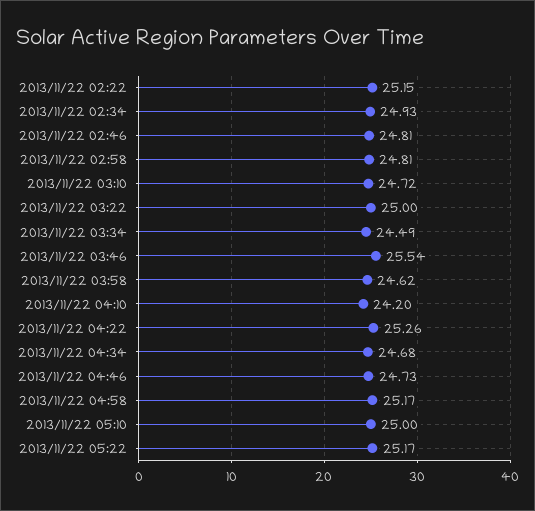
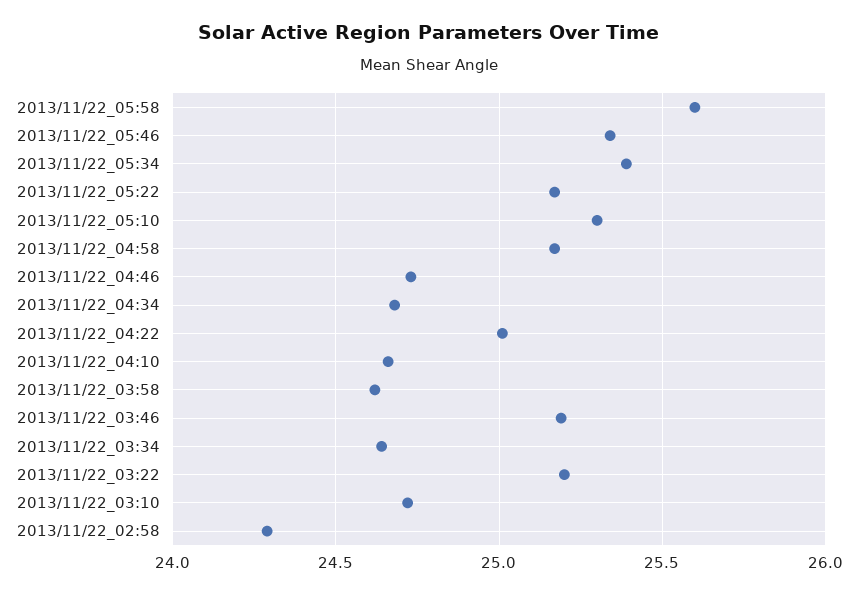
2013/11/22 02:22: 25.15 -> none
2013/11/22 02:34: 24.93 -> none
2013/11/22 02:46: 24.81 -> none
2013/11/22 02:58: 24.81 -> 24.3
2013/11/22 03:22: 25 -> 25.2
2013/11/22 03:34: 24.49 -> 24.65
2013/11/22 03:46: 25.54 -> 25.2
2013/11/22 04:10: 24.2 -> 24.65
2013/11/22 04:22: 25.26 -> 25
2013/11/22 05:10: 25 -> 25.3
2013/11/22_05:58: none -> 25.6
2013/11/22_05:46: none -> 25.35
2013/11/22_05:34: none -> 25.4

